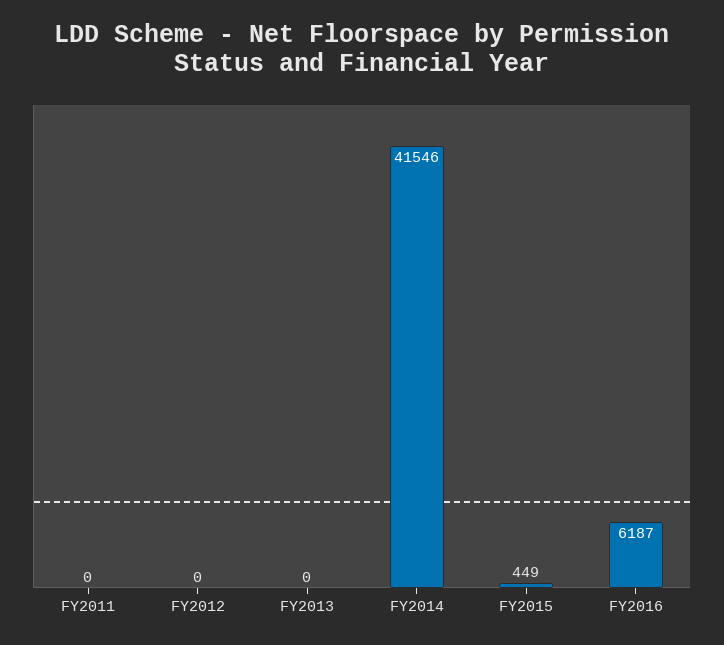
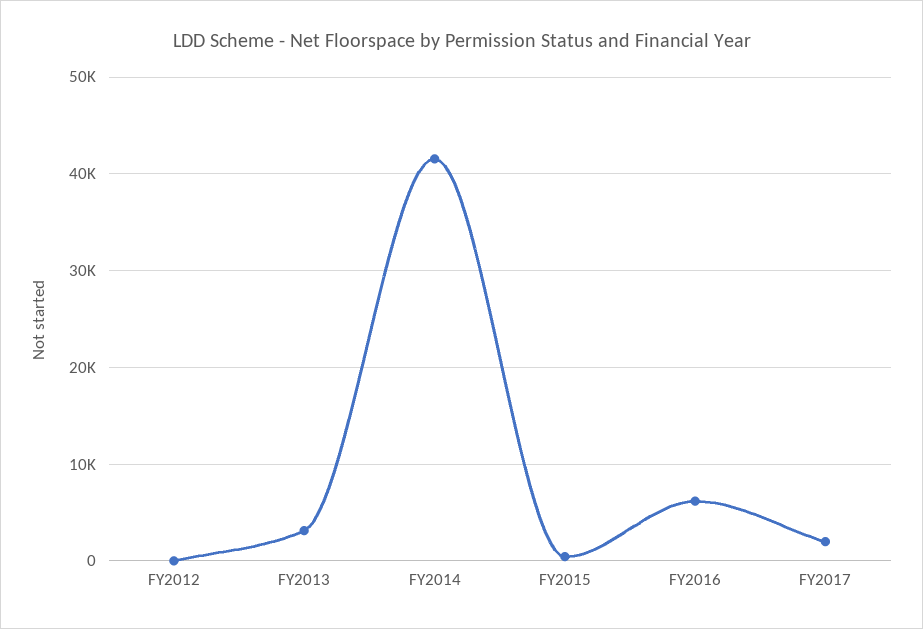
FY2011: 0 -> none
FY2013: 0 -> 3000
FY2017: none -> 2000

